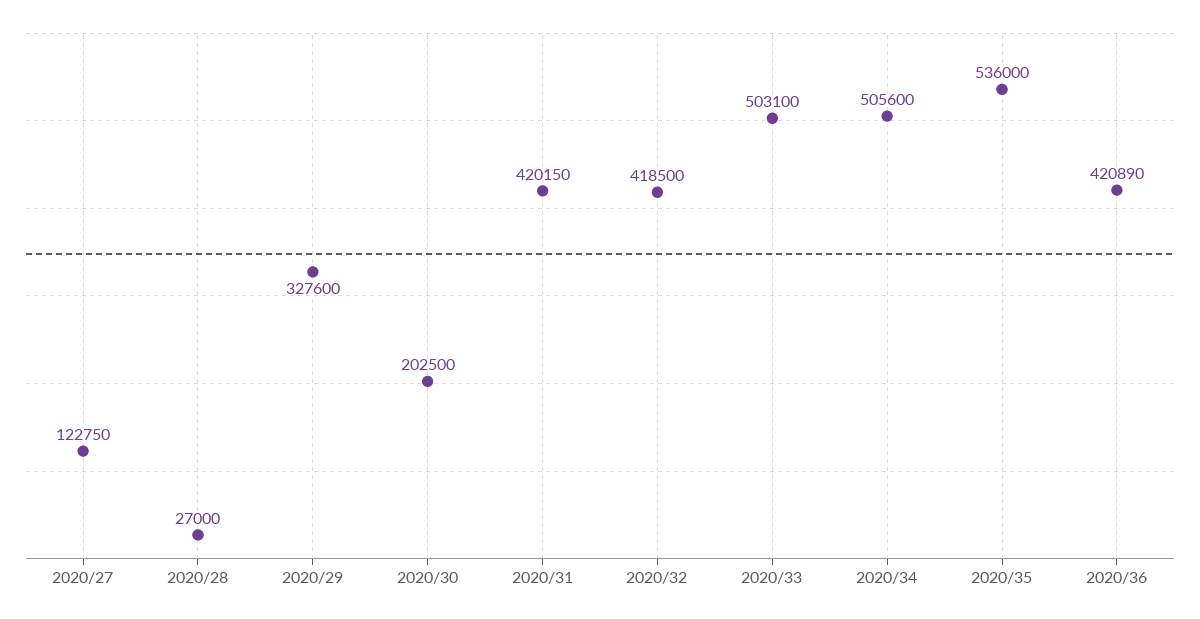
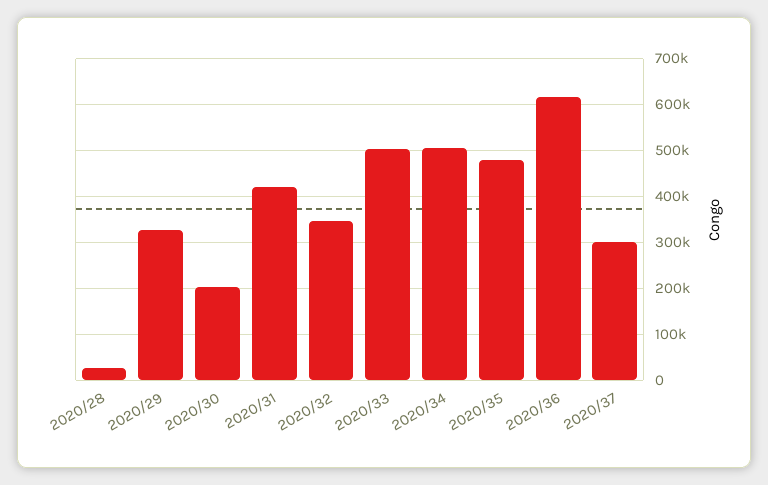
2020/27: 122750 -> none
2020/32: 418500 -> 340000
2020/35: 536000 -> 480000
2020/36: 420890 -> 620000
2020/37: none -> 300000

